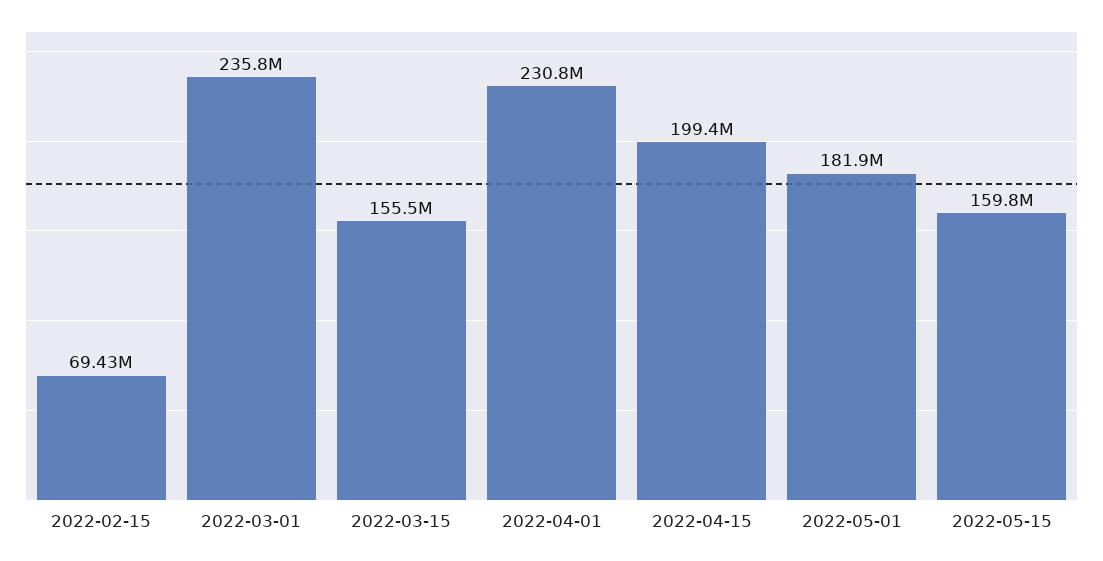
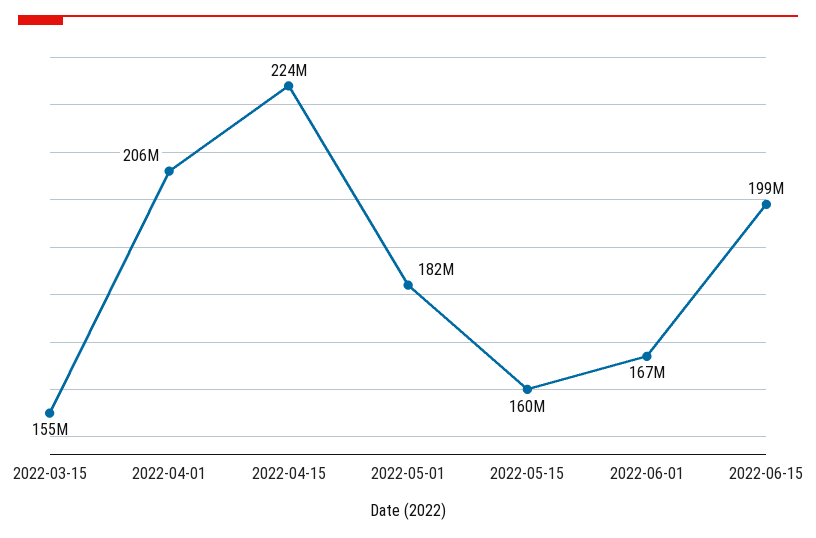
2022-02-15: 69430000 -> none
2022-03-01: 235800000 -> none
2022-04-01: 230800000 -> 206000000
2022-04-15: 199400000 -> 224000000
2022-06-01: none -> 167000000
2022-06-15: none -> 199000000

